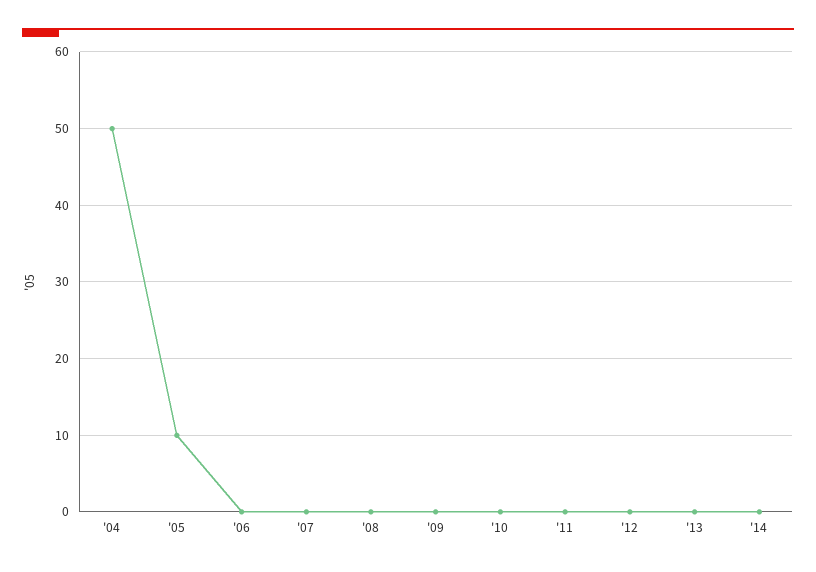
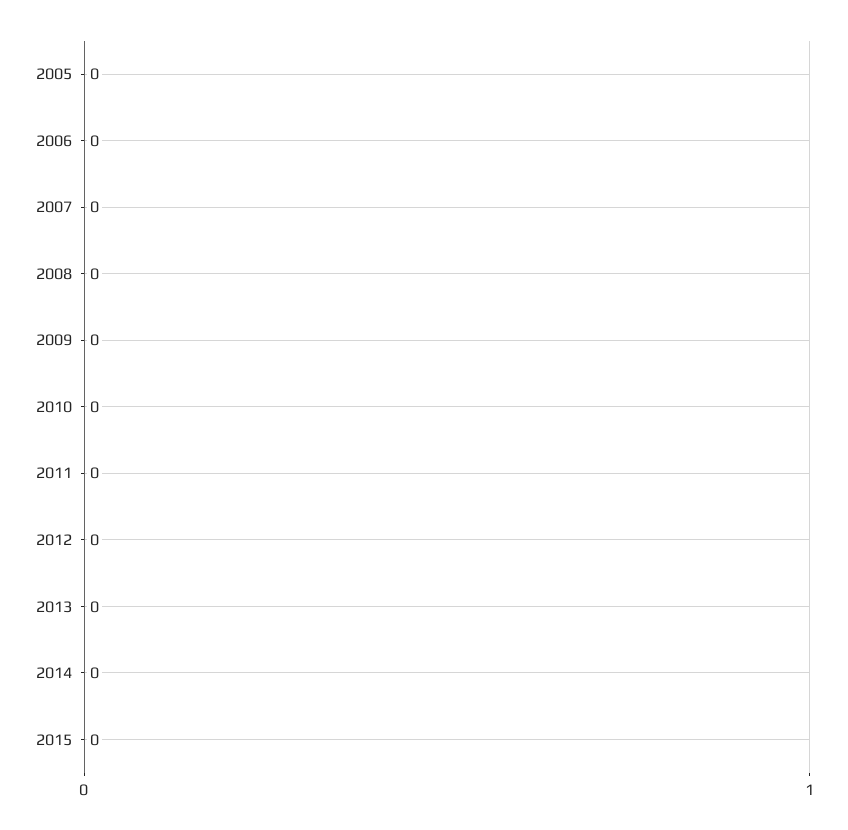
'04: 50 -> none
'05: 10 -> 0
2015: none -> 0

